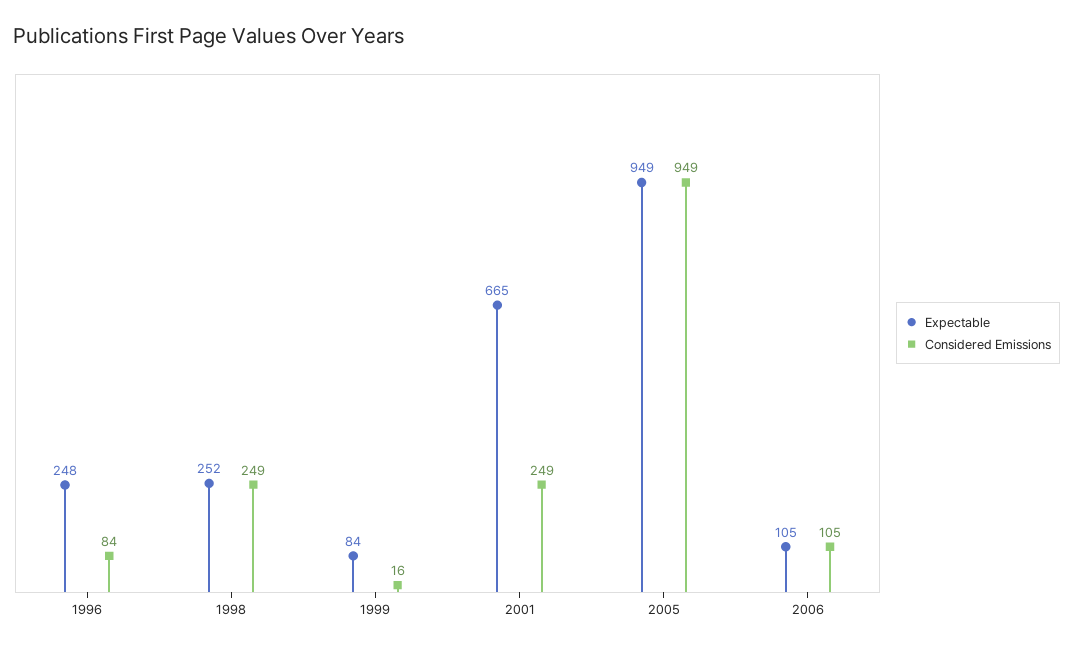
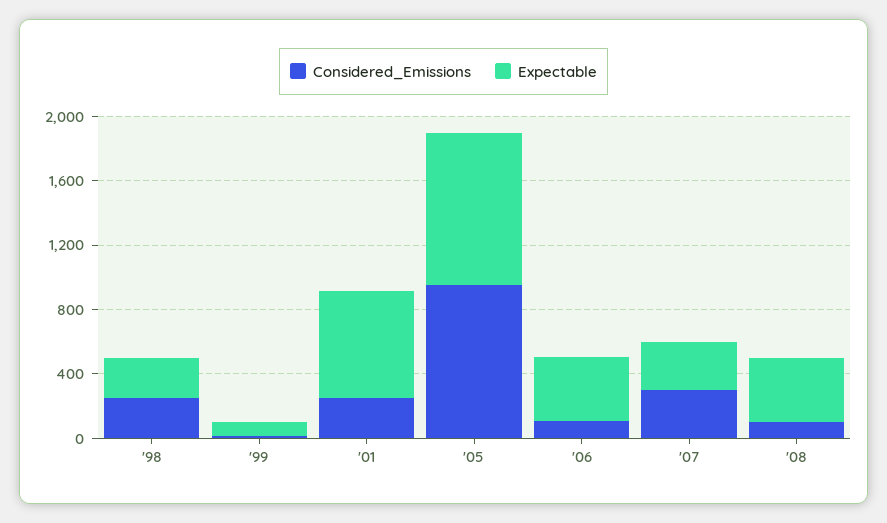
Expectable, 1996: 248 -> none
Considered Emissions, 1996: 84 -> none
Expectable, 2006: 105 -> 400
Considered Emissions, '07: none -> 300
Expectable, '07: none -> 300
Considered Emissions, '08: none -> 100
Expectable, '08: none -> 400

